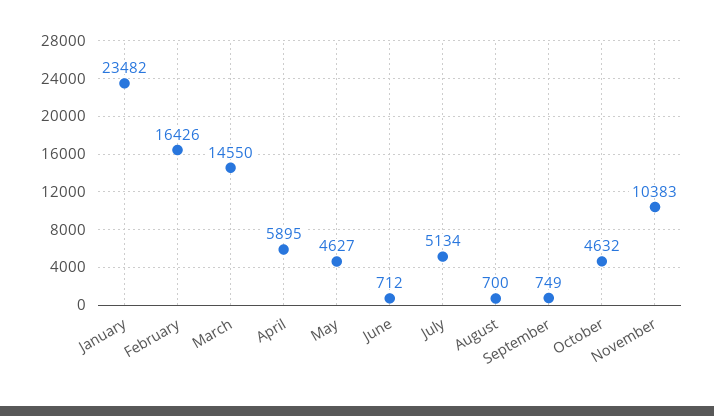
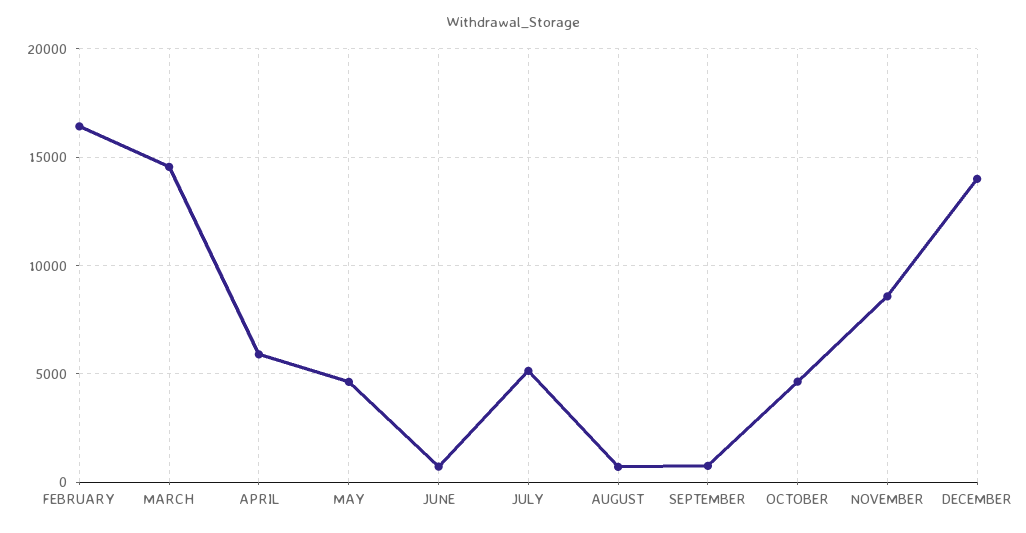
January: 23482 -> none
November: 10383 -> 8500
DECEMBER: none -> 14000

